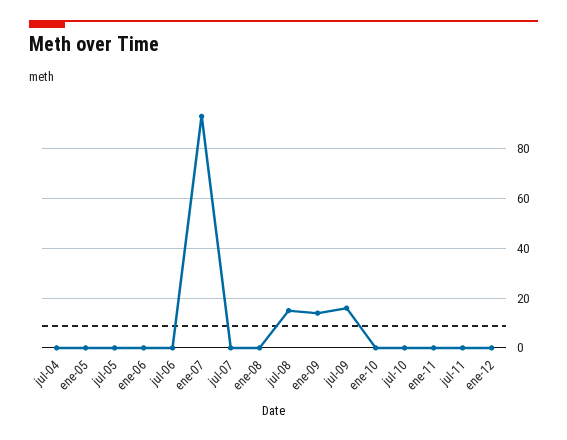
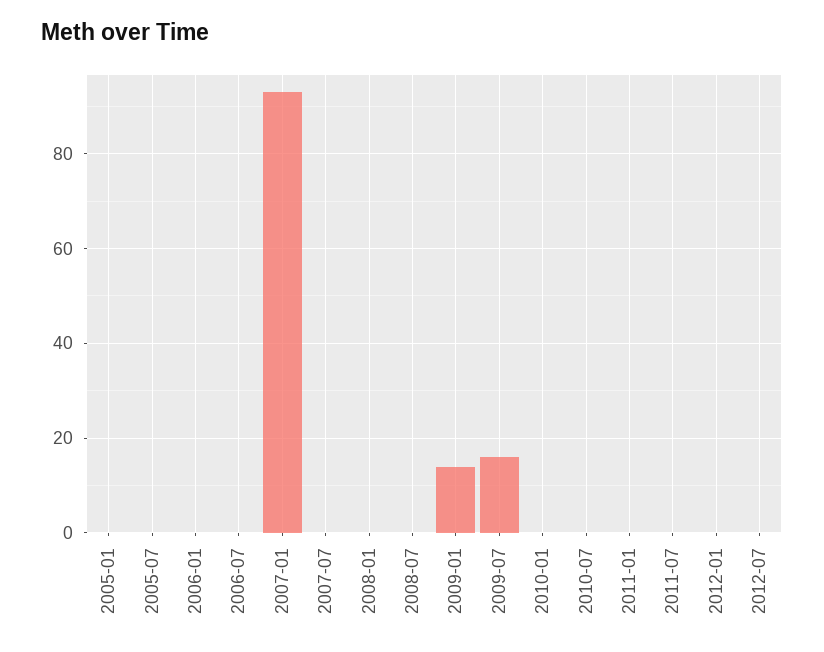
jul-04: 0 -> none
jul-08: 15 -> 0
2012-07: none -> 0

